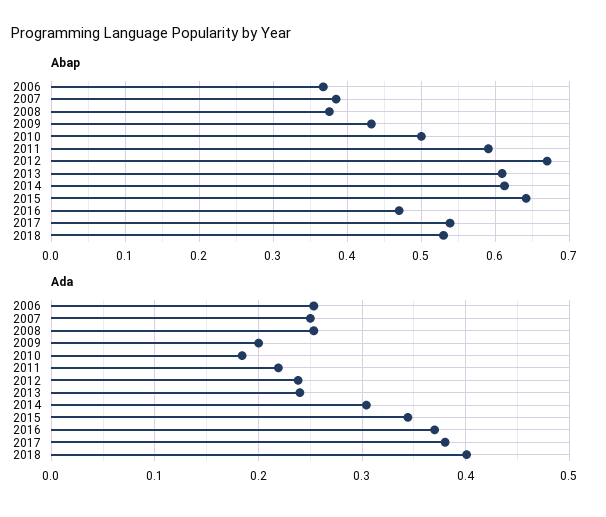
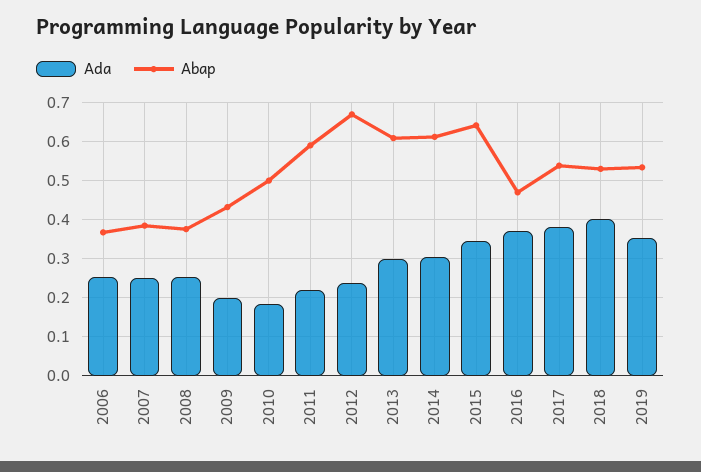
Ada, 2013: 0.24 -> 0.3
Ada, 2019: none -> 0.36
Abap, 2019: none -> 0.54

